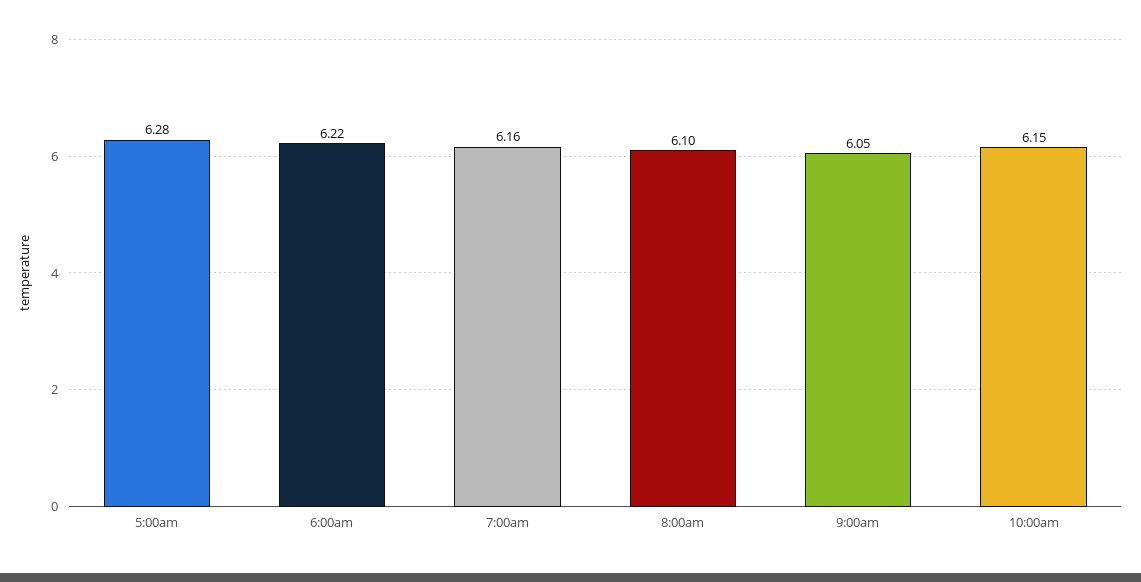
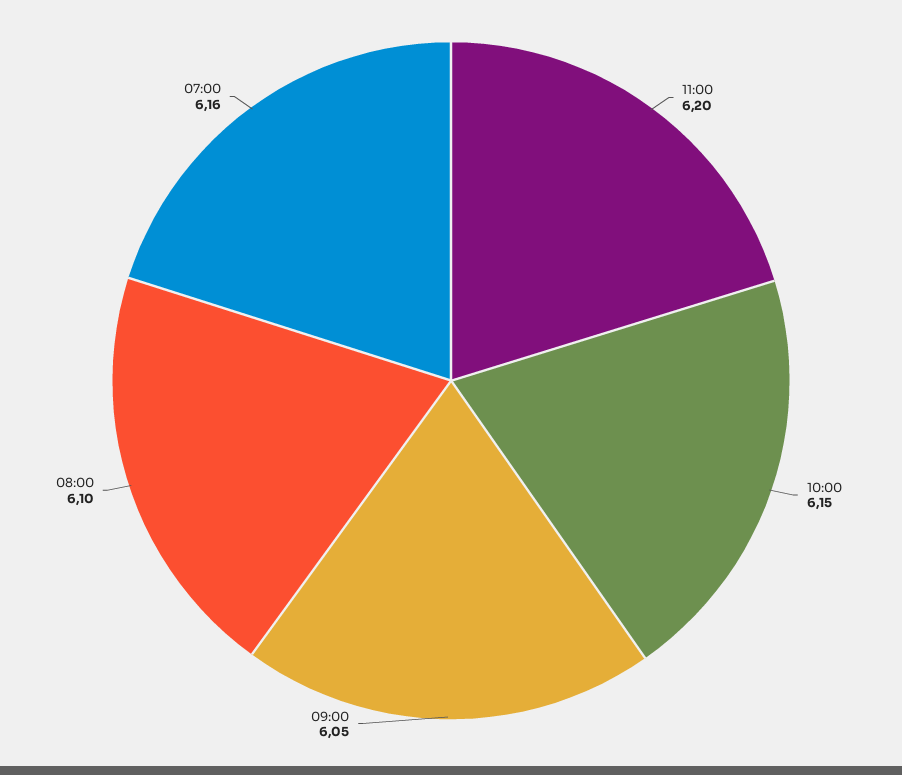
5:00am: 6.28 -> none
6:00am: 6.22 -> none
11:00: none -> 6.2

